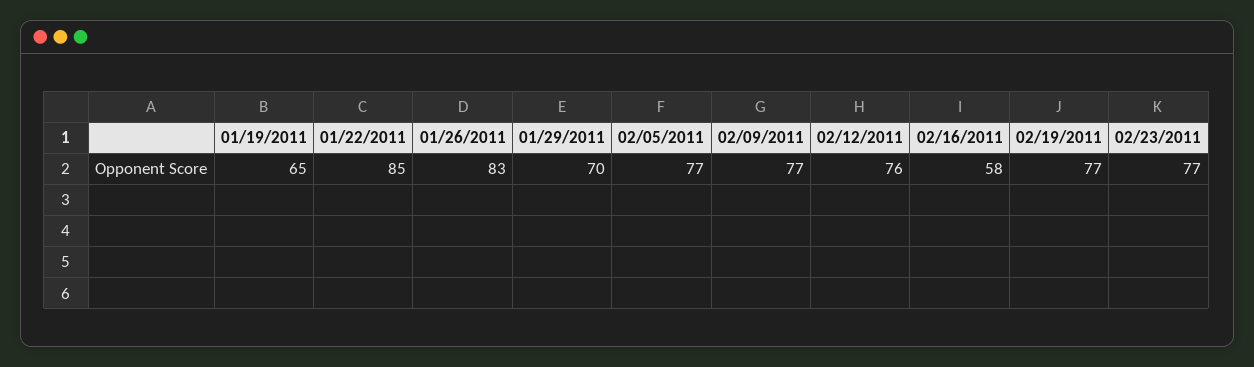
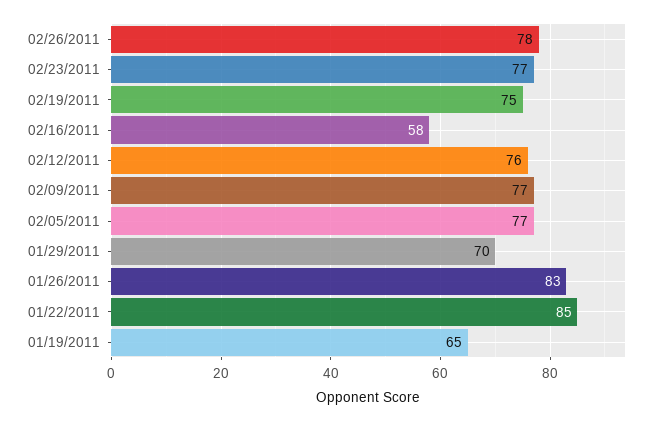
02/19/2011: 77 -> 75
02/26/2011: none -> 78

